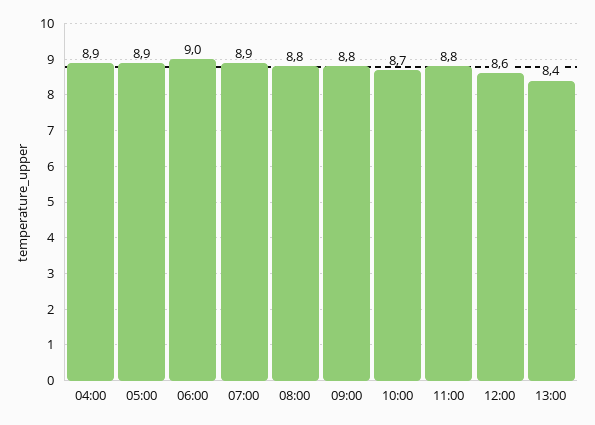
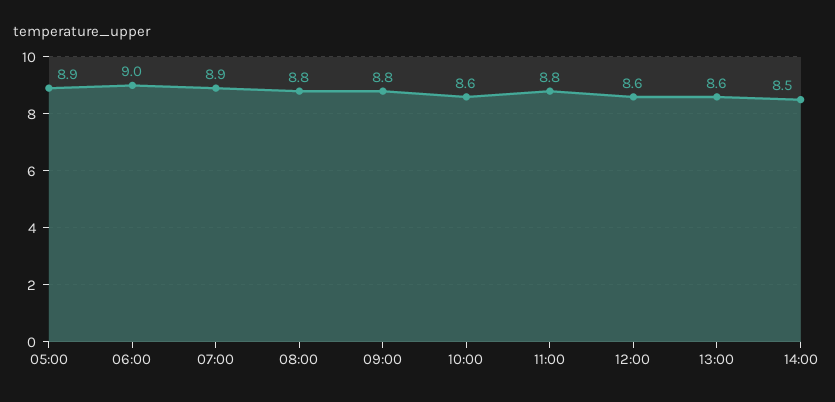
04:00: 8.9 -> none
10:00: 8.7 -> 8.6
13:00: 8.4 -> 8.6
14:00: none -> 8.5

